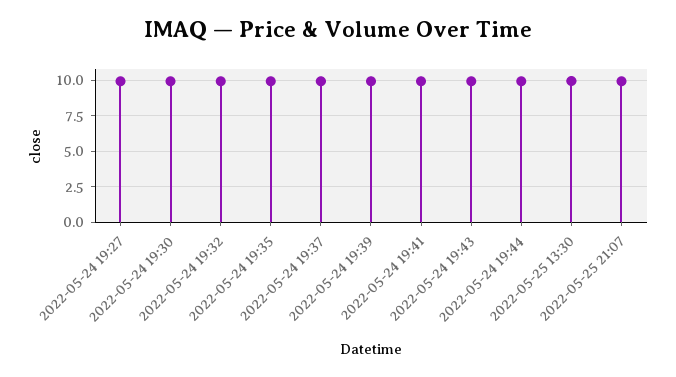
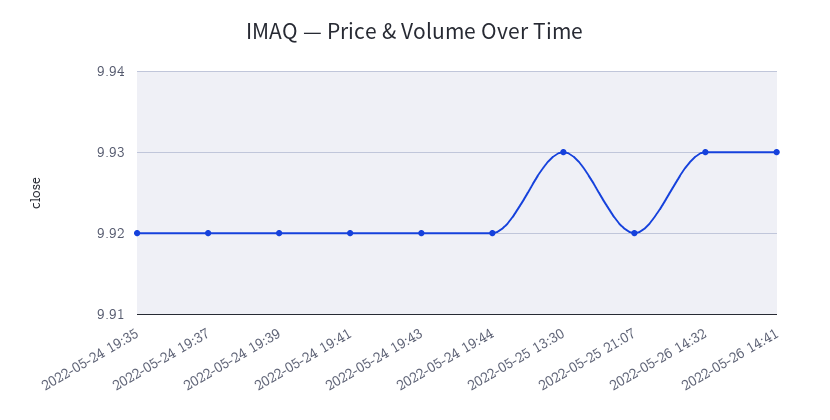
2022-05-24 19:27: 10 -> none
2022-05-24 19:30: 10 -> none
2022-05-24 19:32: 10 -> none
2022-05-26 14:32: none -> 9.93
2022-05-26 14:41: none -> 9.93

